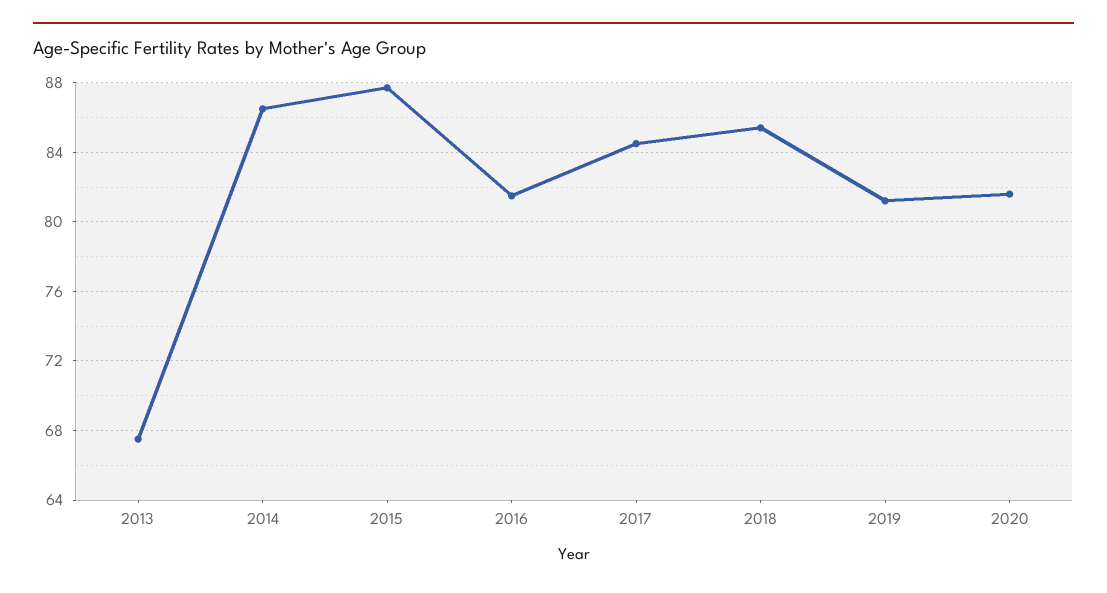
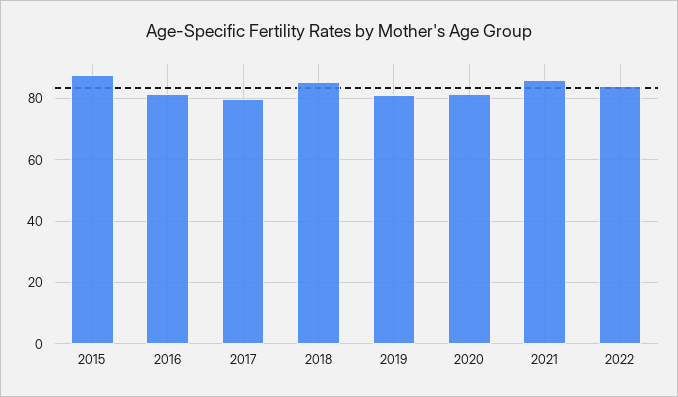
2013: 67.5 -> none
2014: 86.5 -> none
2017: 84.5 -> 80
2021: none -> 86
2022: none -> 84

